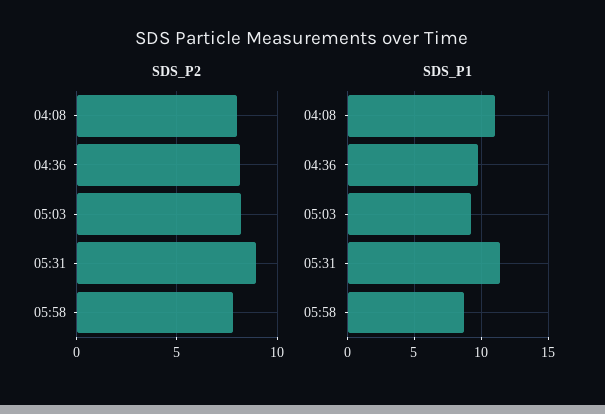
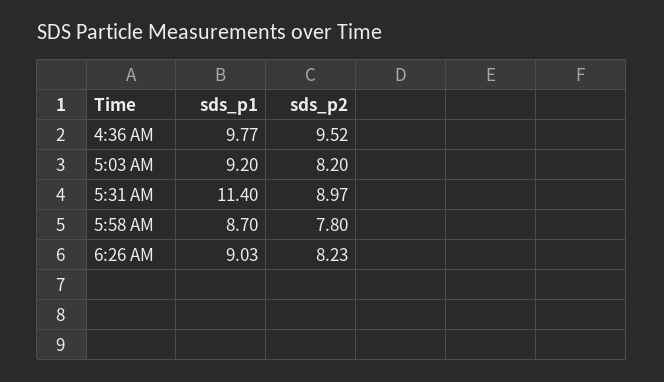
SDS_P2, 04:08: 8 -> none
SDS_P2, 04:36: 8 -> 9.52
SDS_P1, 04:08: 11 -> none
SDS_P1, 6:26 AM: none -> 9.03
SDS_P2, 6:26 AM: none -> 8.23

